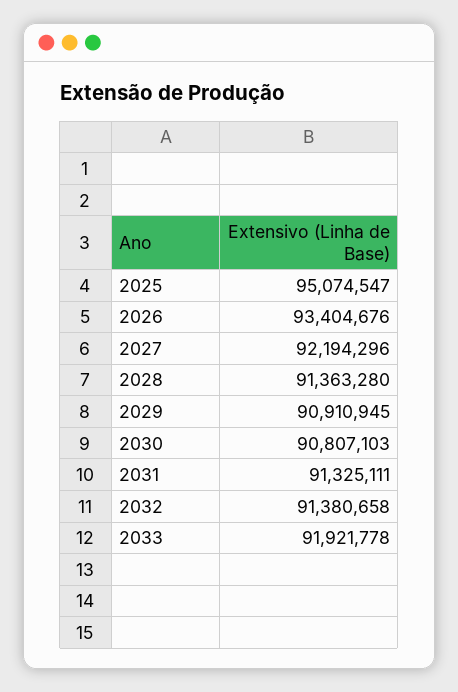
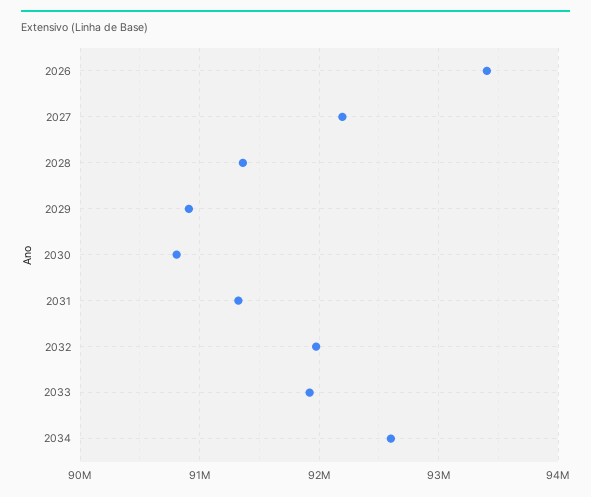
2025: 95074547 -> none
2032: 91380658 -> 92000000
2034: none -> 92600000

